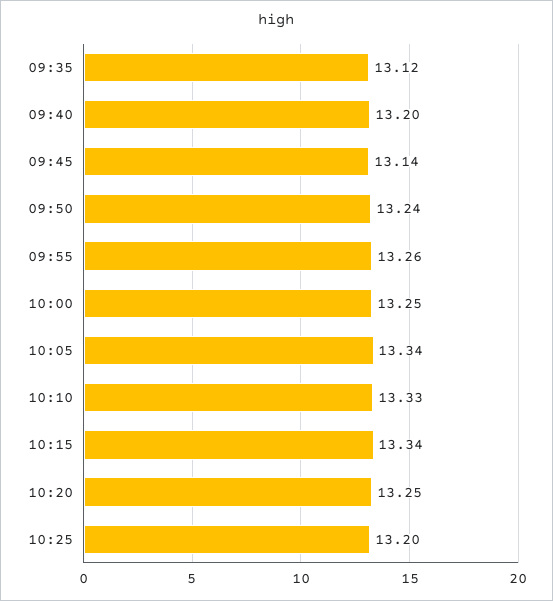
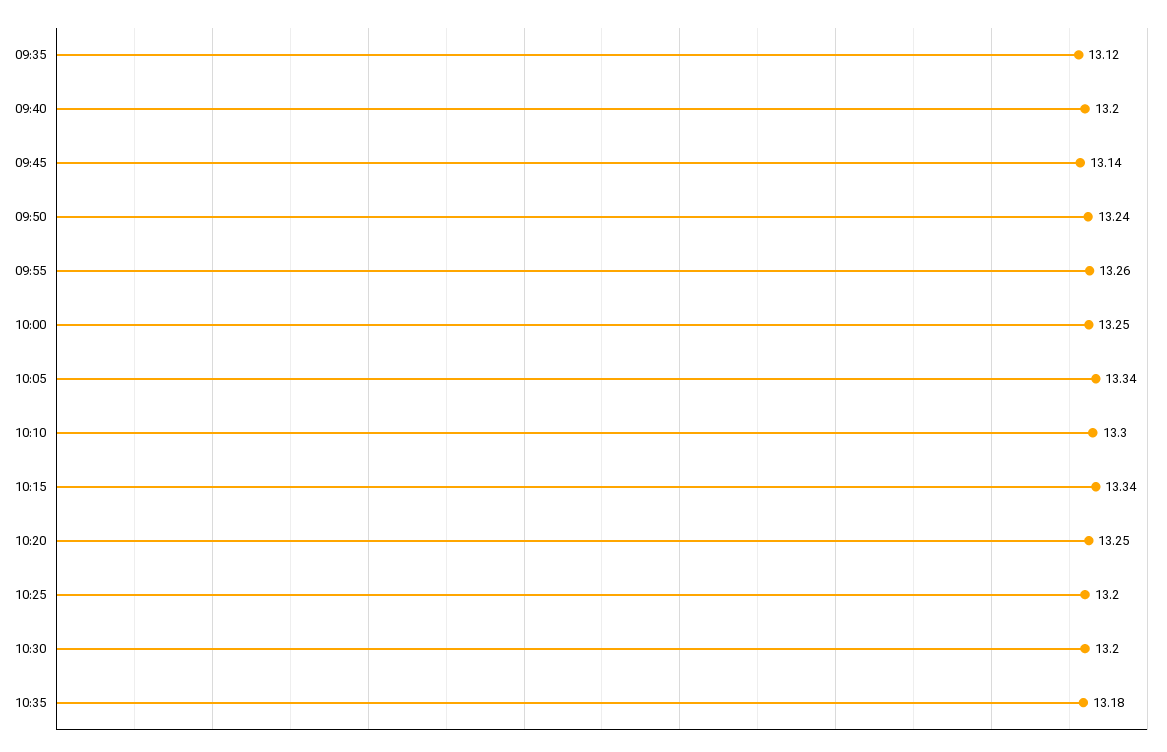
10:10: 13.33 -> 13.3
10:30: none -> 13.2
10:35: none -> 13.18

